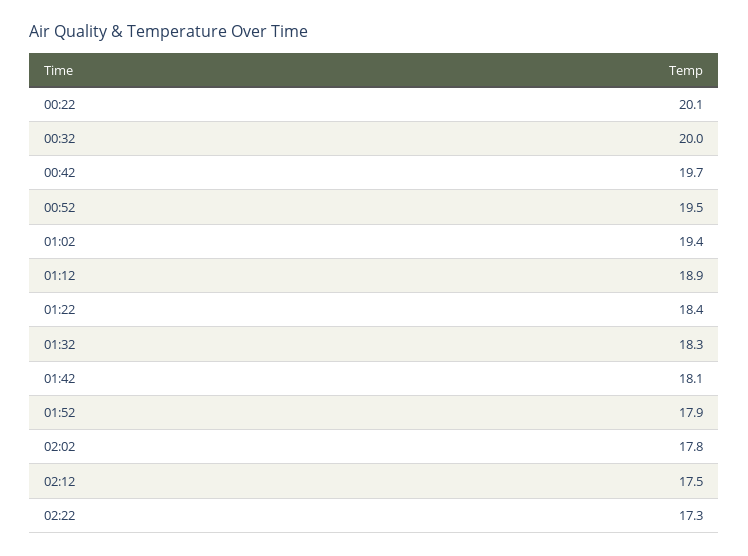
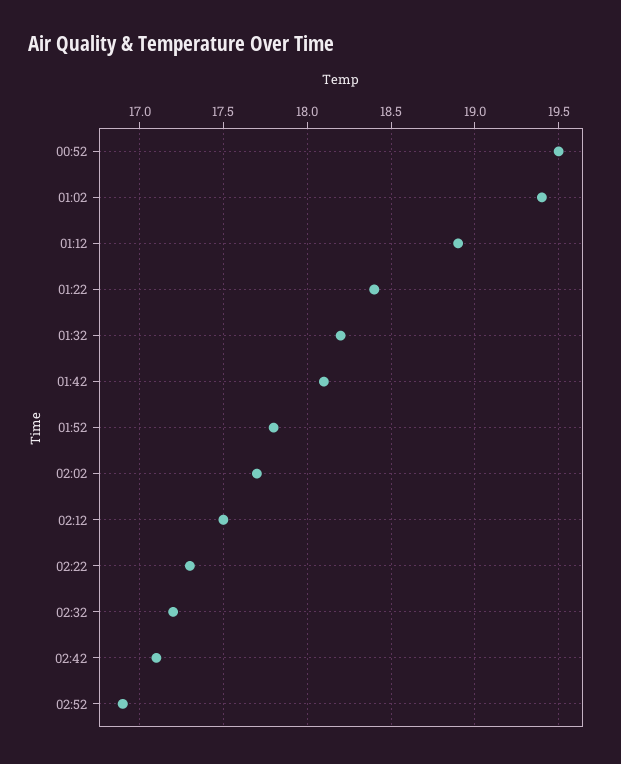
00:22: 20.1 -> none
00:32: 20 -> none
00:42: 19.7 -> none
01:32: 18.3 -> 18.2
01:52: 17.9 -> 17.8
02:02: 17.8 -> 17.7
02:32: none -> 17.2
02:42: none -> 17.1
02:52: none -> 16.9

